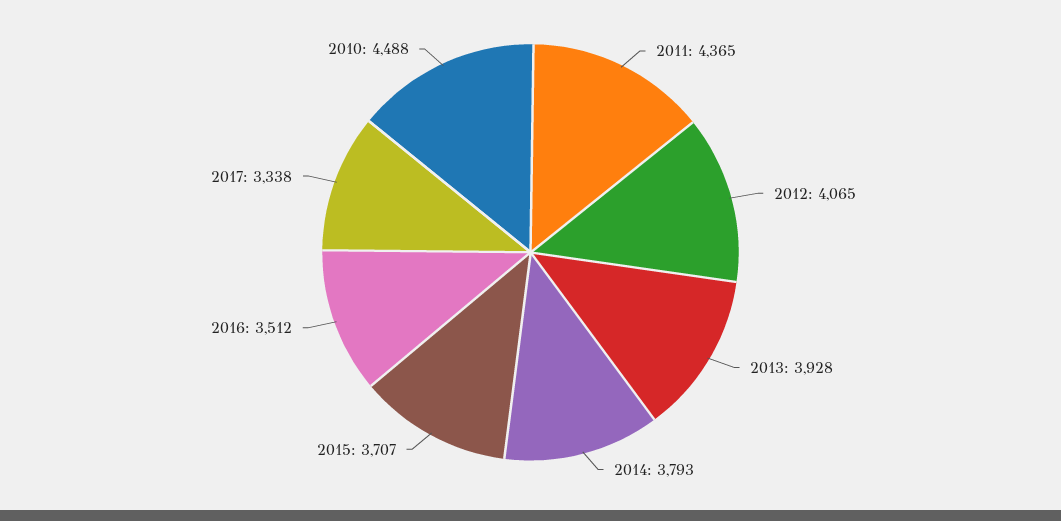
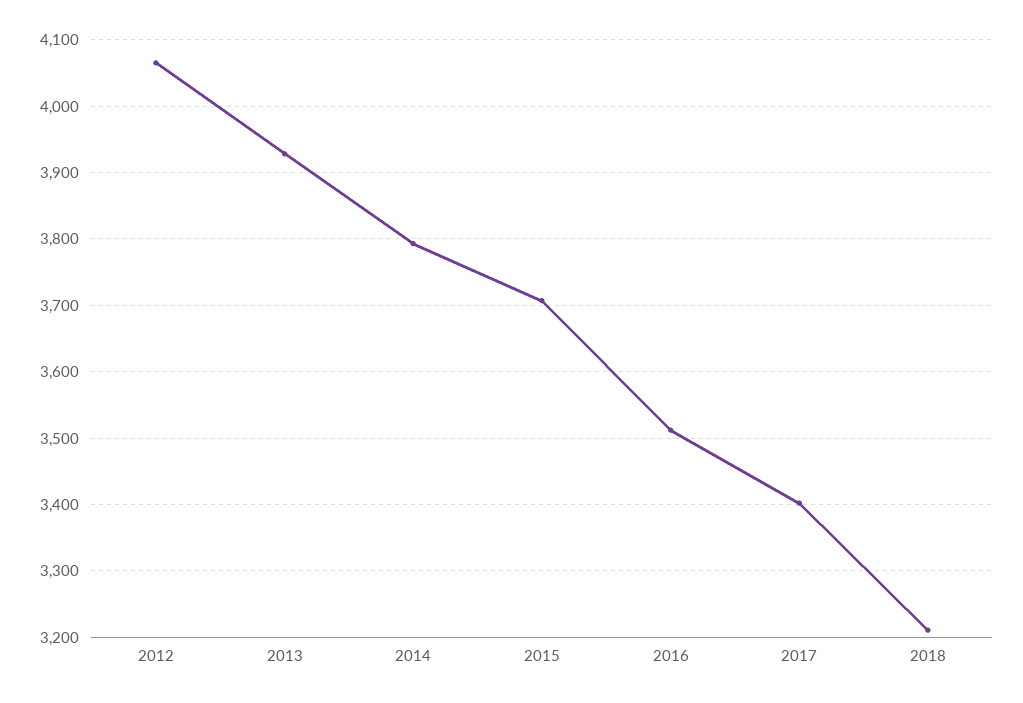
2011: 4365 -> none
2017: 3338 -> 3400
2010: 4488 -> none
2018: none -> 3210

